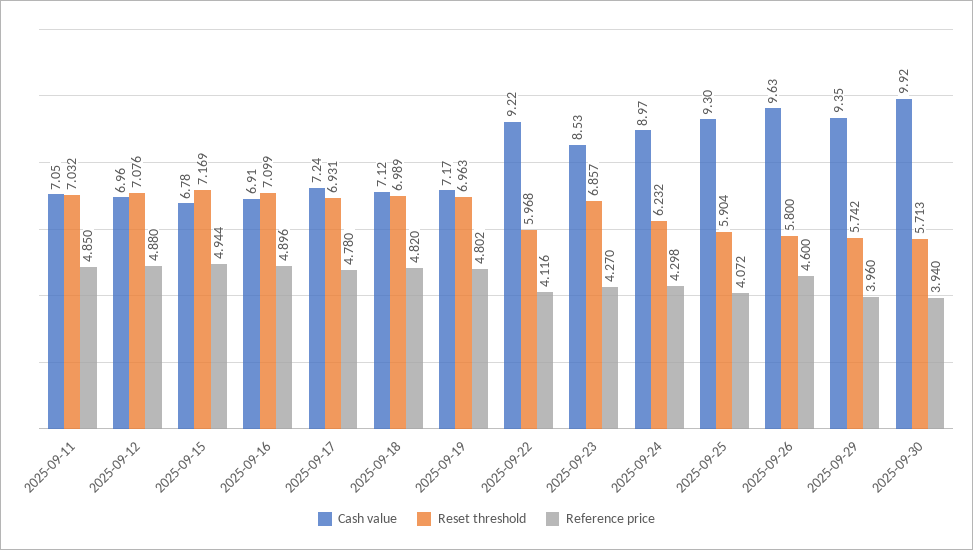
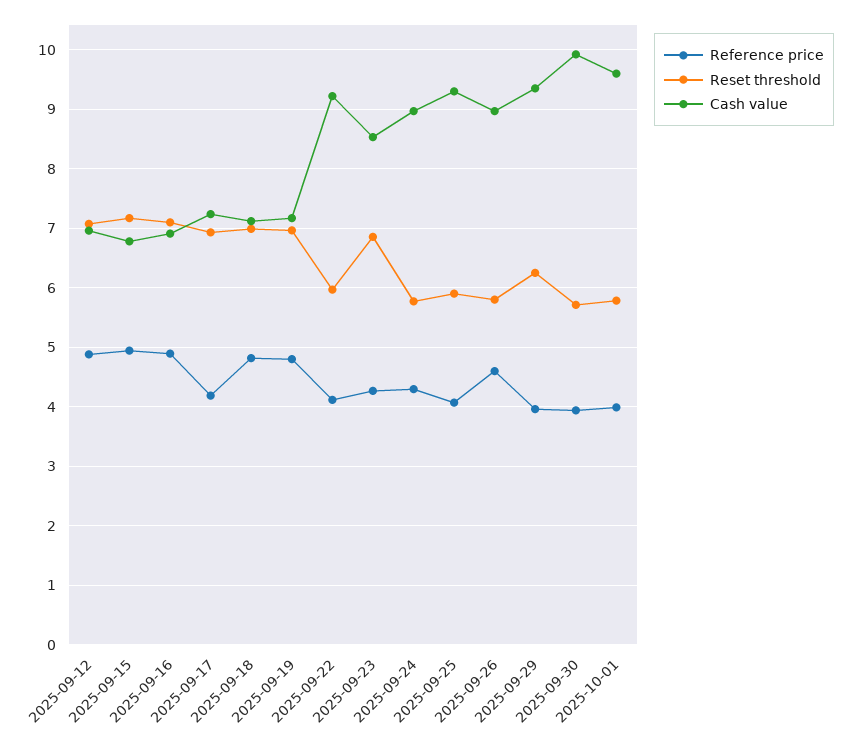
Cash value, 2025-09-11: 7.05 -> none
Reset threshold, 2025-09-11: 7.032 -> none
Reference price, 2025-09-11: 4.85 -> none
Reference price, 2025-09-17: 4.78 -> 4.2
Reset threshold, 2025-09-24: 6.232 -> 5.8
Cash value, 2025-09-26: 9.63 -> 9
Reset threshold, 2025-09-29: 5.742 -> 6.2
Reference price, 2025-10-01: none -> 4
Reset threshold, 2025-10-01: none -> 5.8
Cash value, 2025-10-01: none -> 9.6

